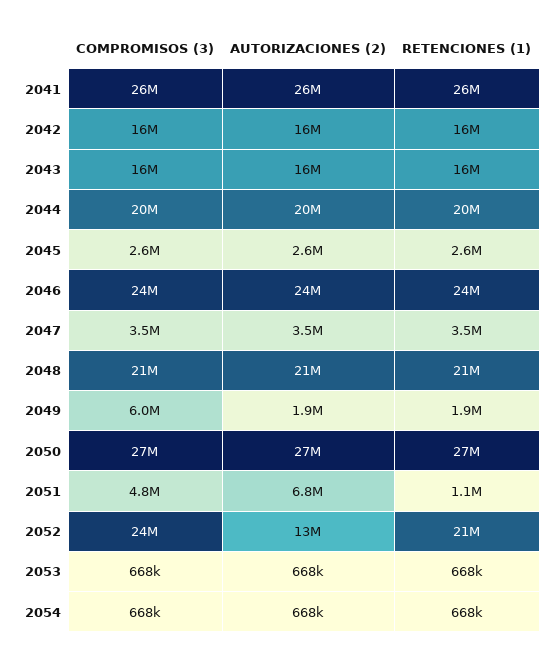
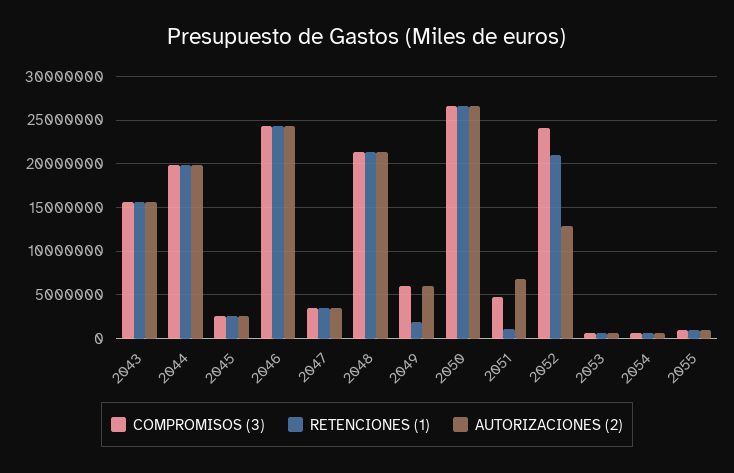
COMPROMISOS (3), 2041: 26000000 -> none
AUTORIZACIONES (2), 2041: 26000000 -> none
RETENCIONES (1), 2041: 26000000 -> none
COMPROMISOS (3), 2042: 16000000 -> none
AUTORIZACIONES (2), 2042: 16000000 -> none
RETENCIONES (1), 2042: 16000000 -> none
AUTORIZACIONES (2), 2049: 1900000 -> 6000000
COMPROMISOS (3), 2055: none -> 1000000
RETENCIONES (1), 2055: none -> 1000000
AUTORIZACIONES (2), 2055: none -> 1000000

